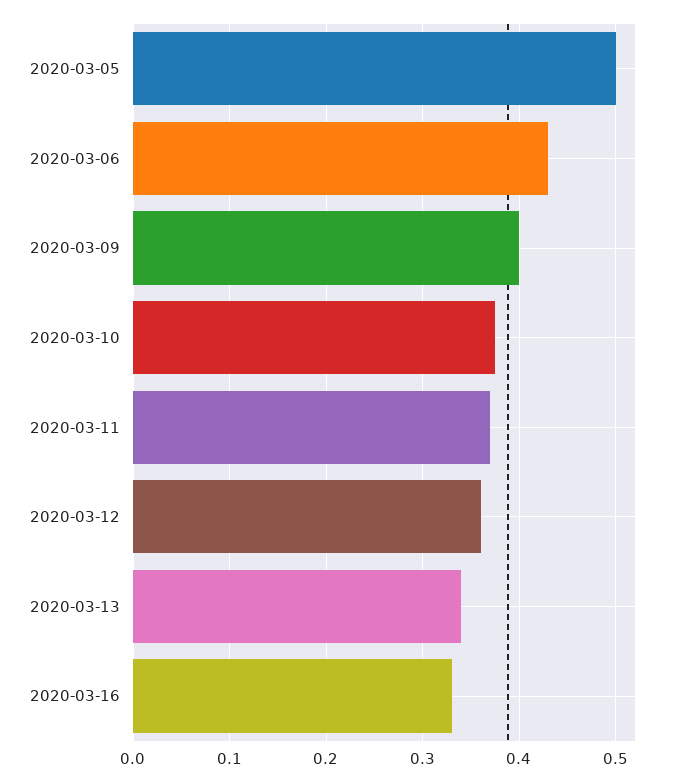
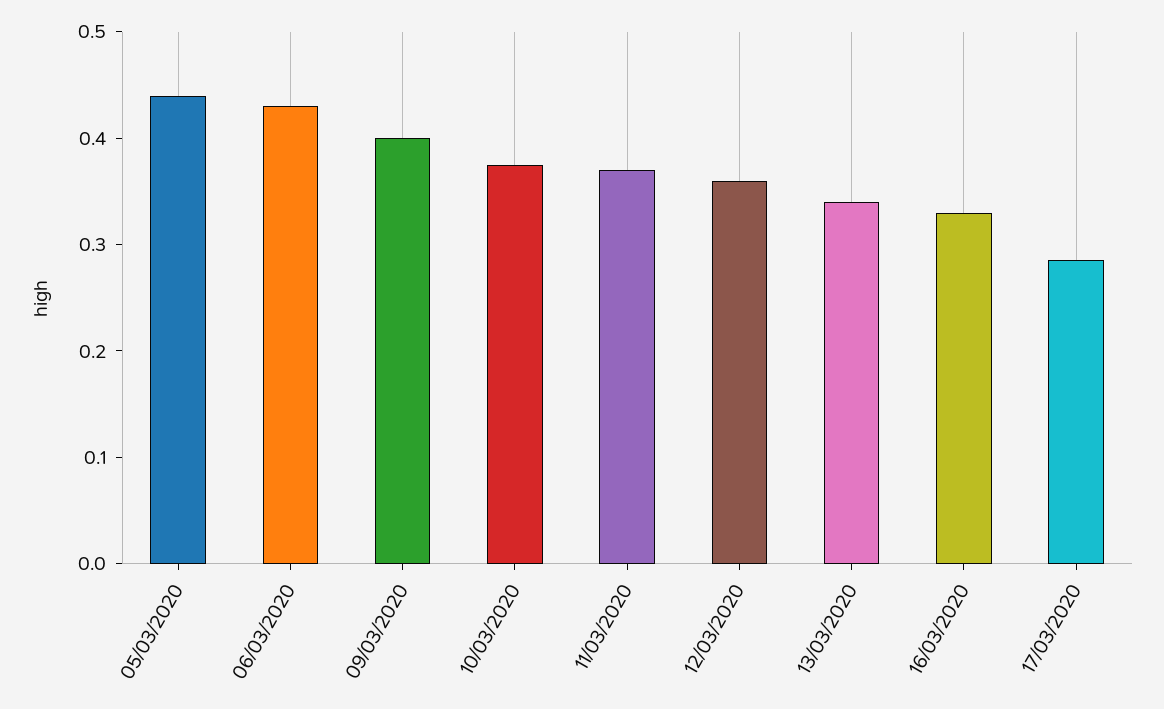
2020-03-05: 0.5 -> 0.44
17/03/2020: none -> 0.28

